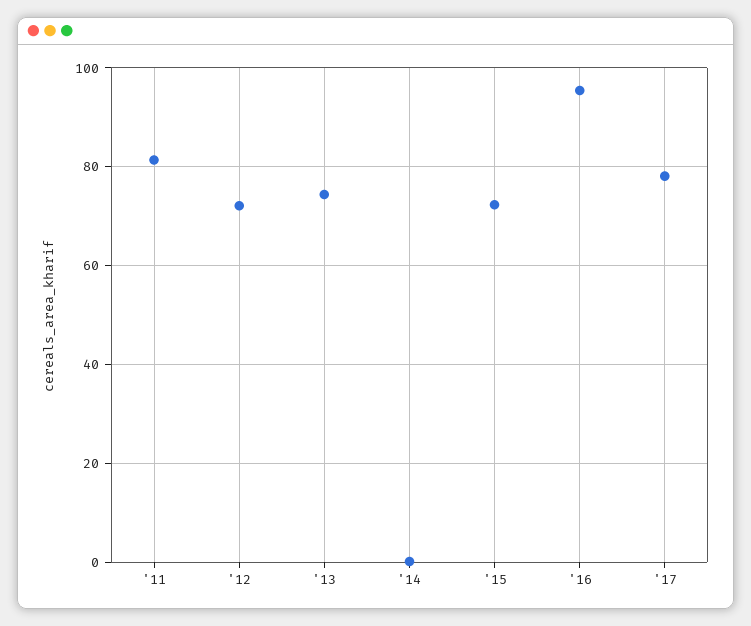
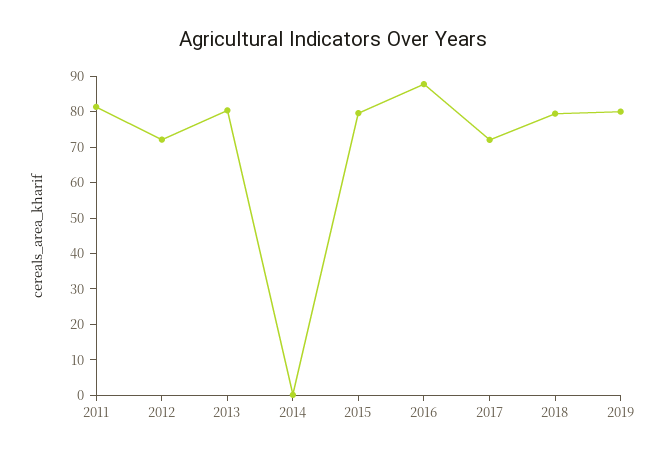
'13: 74 -> 80
'15: 72 -> 80
'16: 96 -> 87.5
'17: 78 -> 72.5
2018: none -> 80
2019: none -> 80

